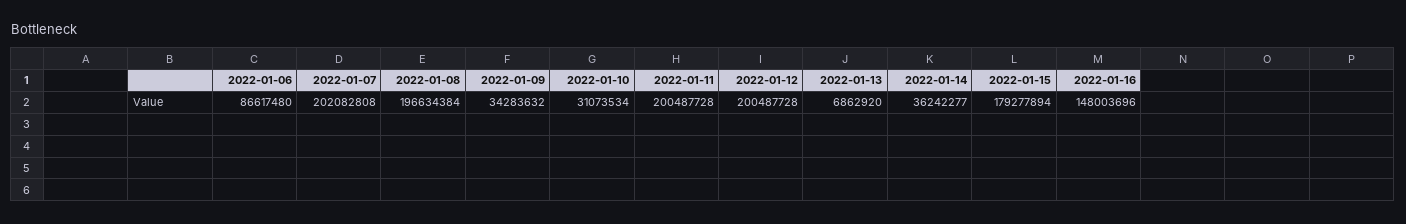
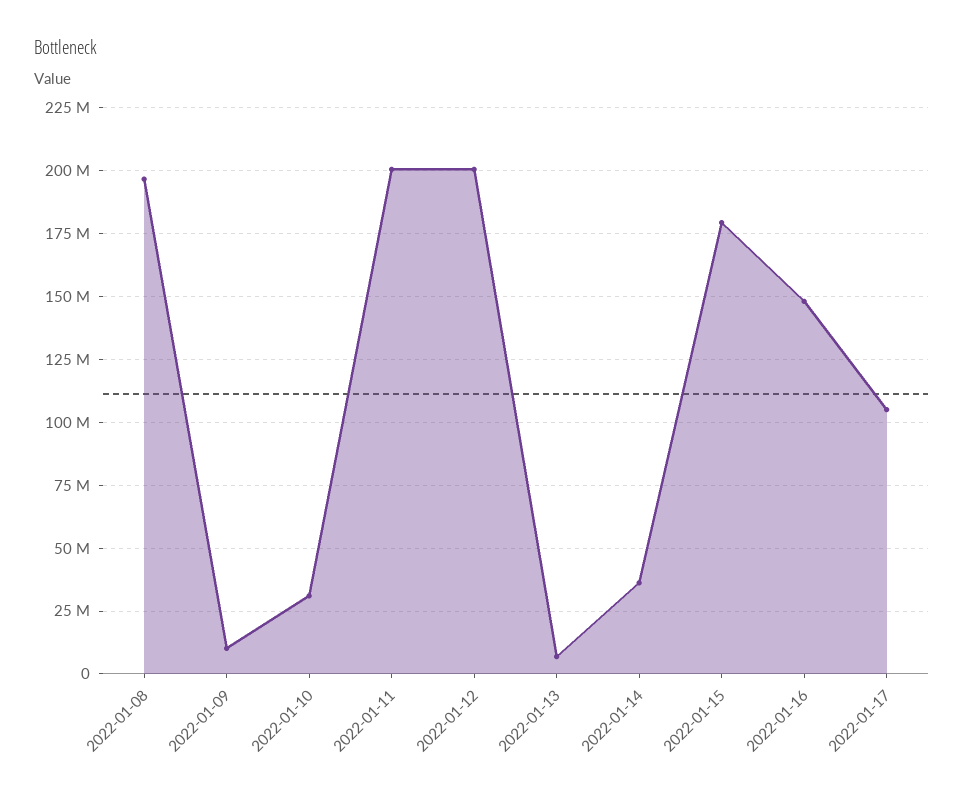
2022-01-06: 86617480 -> none
2022-01-07: 202082808 -> none
2022-01-09: 34283632 -> 10000000
2022-01-17: none -> 105000000

